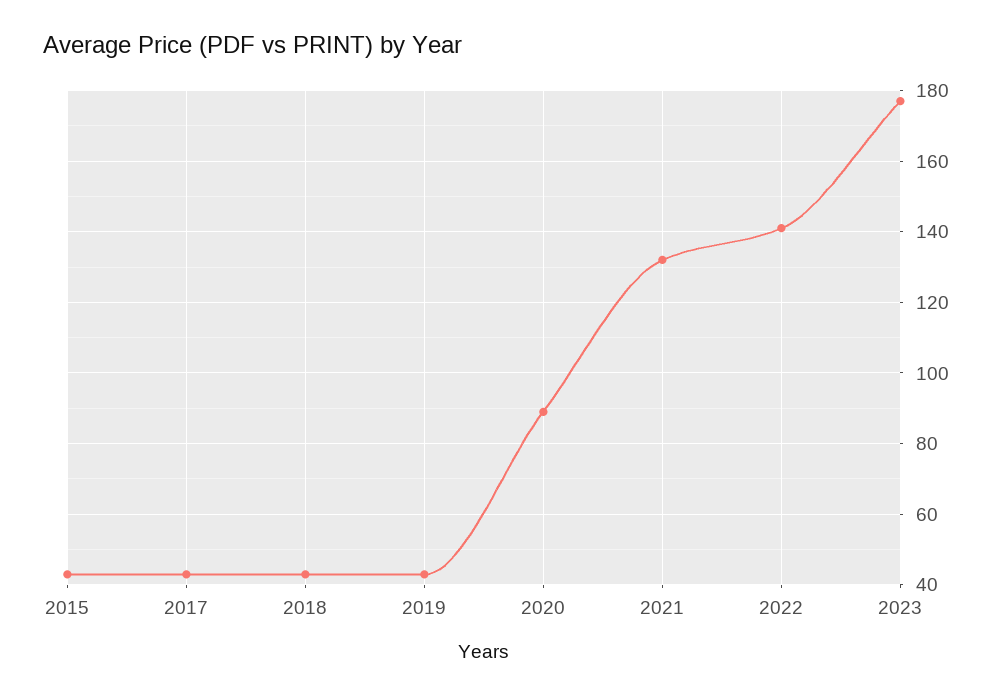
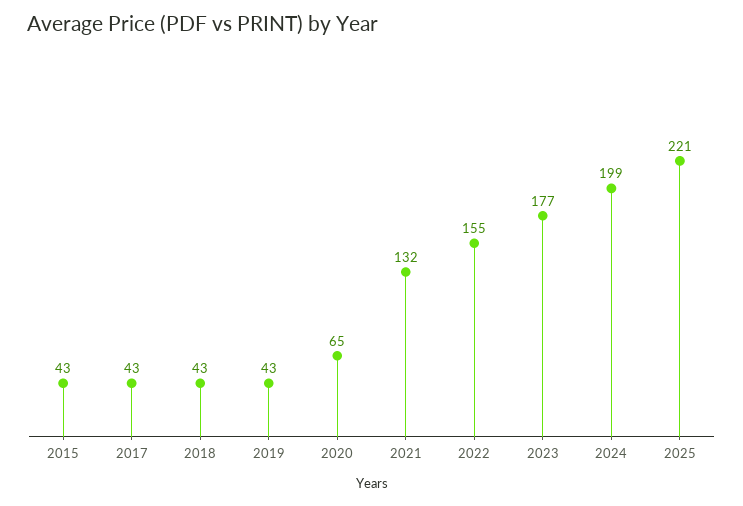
2020: 90 -> 65
2022: 140 -> 155
2024: none -> 199
2025: none -> 221

